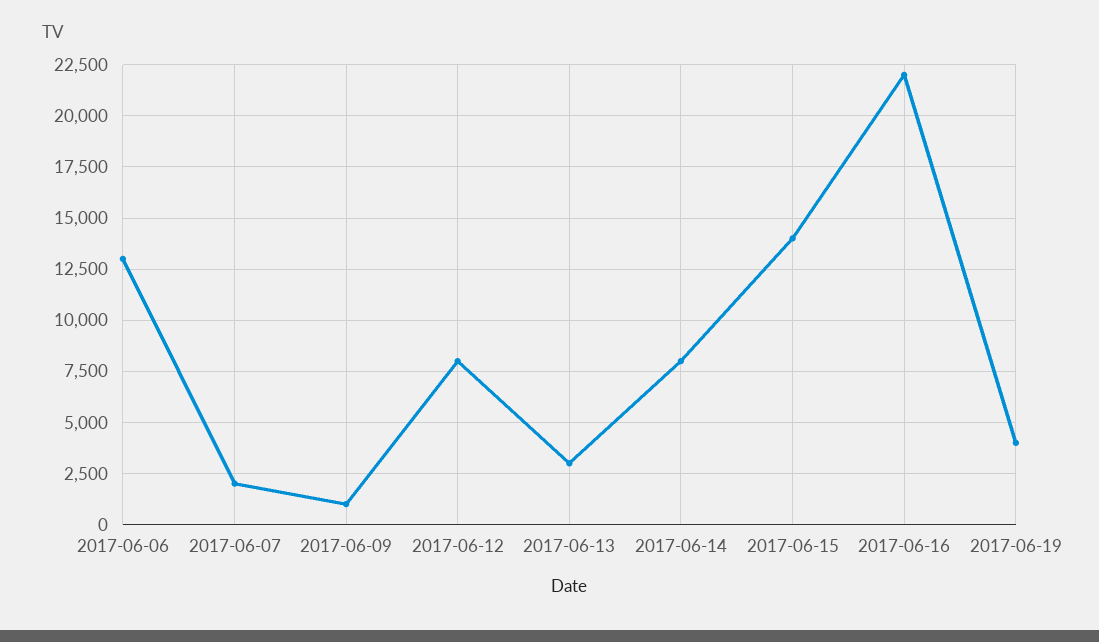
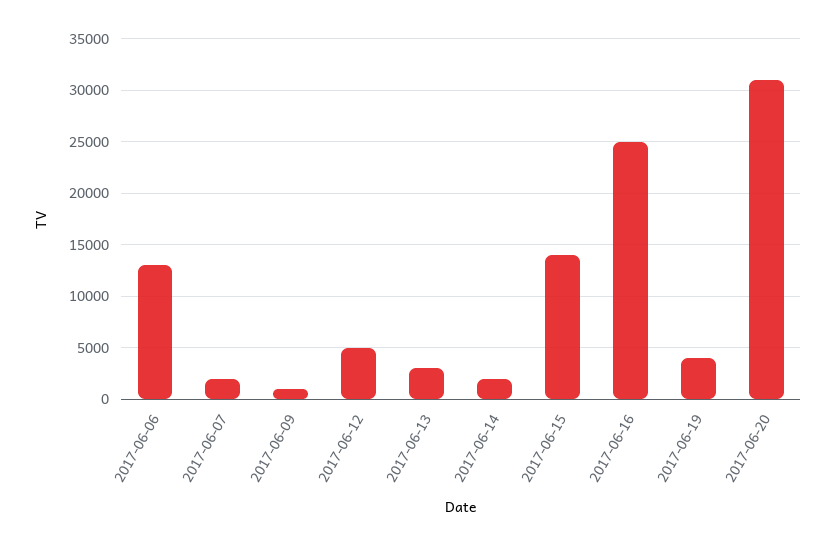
2017-06-12: 8000 -> 5000
2017-06-14: 8000 -> 2000
2017-06-16: 22000 -> 25000
2017-06-20: none -> 31000

